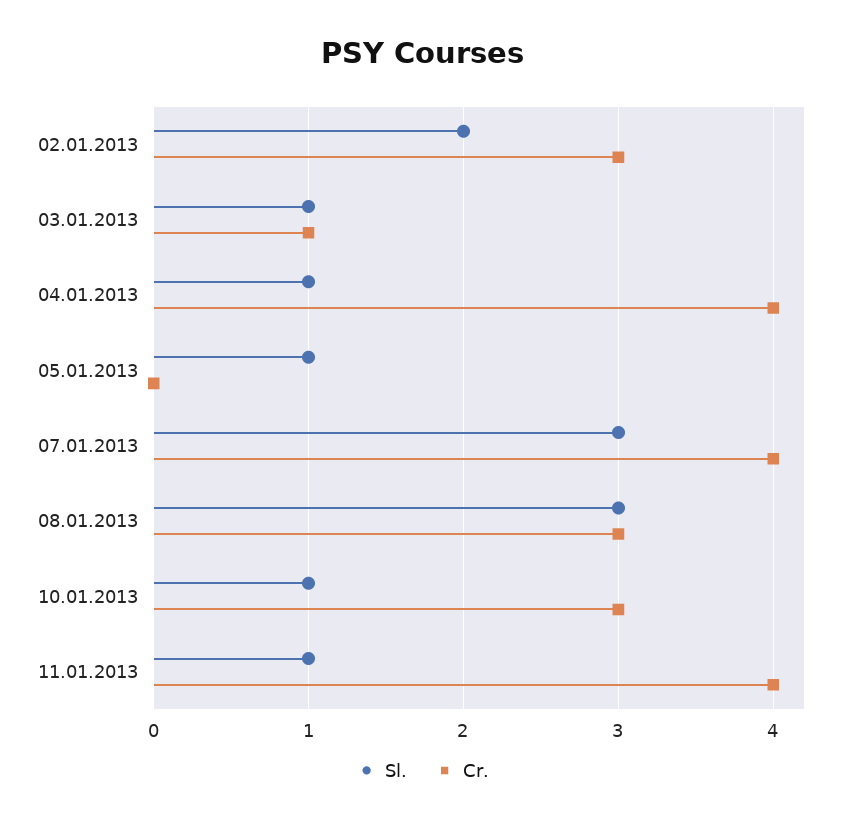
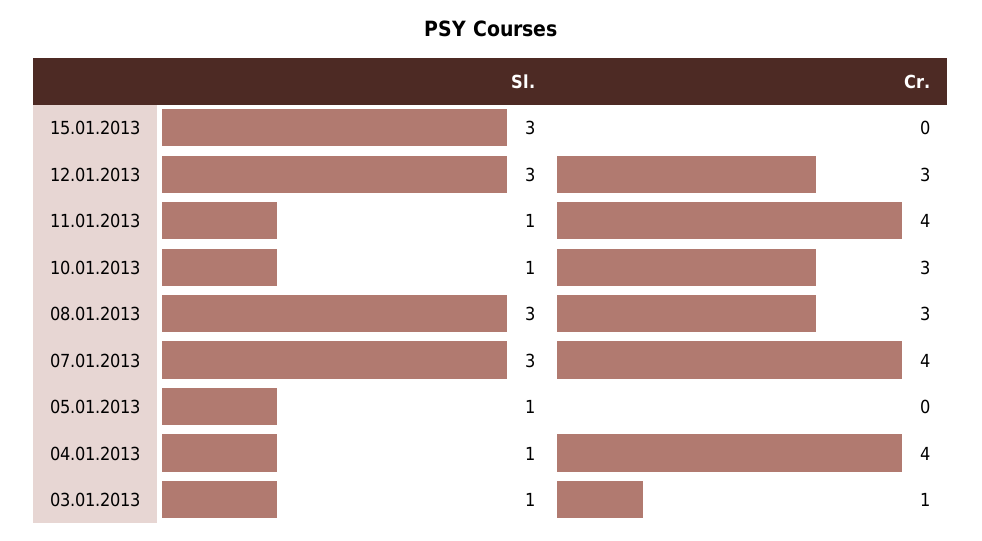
Sl., 02.01.2013: 2 -> none
Cr., 02.01.2013: 3 -> none
Sl., 15.01.2013: none -> 3
Cr., 15.01.2013: none -> 0
Sl., 12.01.2013: none -> 3
Cr., 12.01.2013: none -> 3

